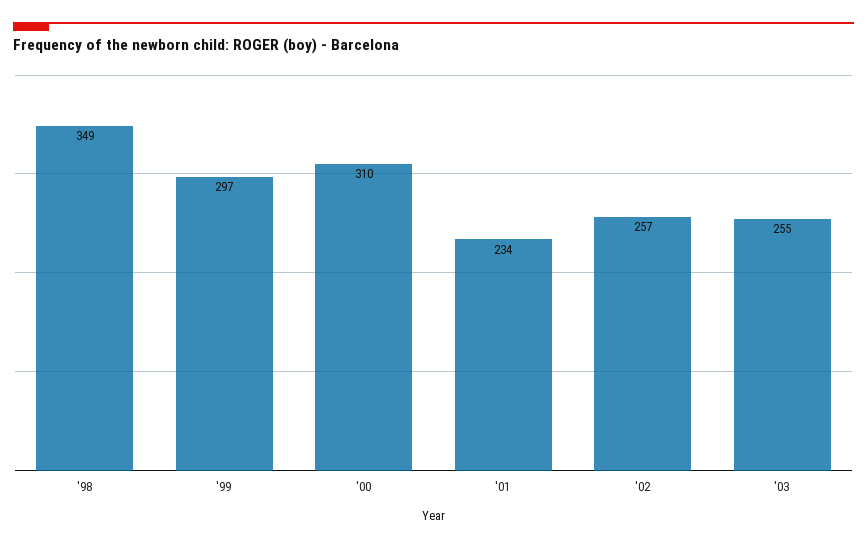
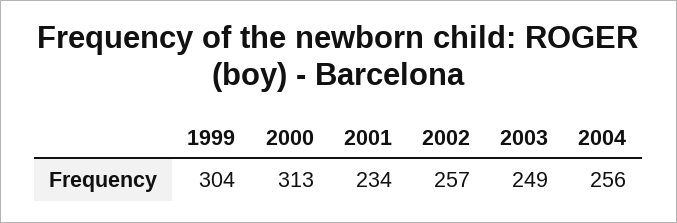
'98: 349 -> none
'99: 297 -> 304
'00: 310 -> 313
'03: 255 -> 249
2004: none -> 256

